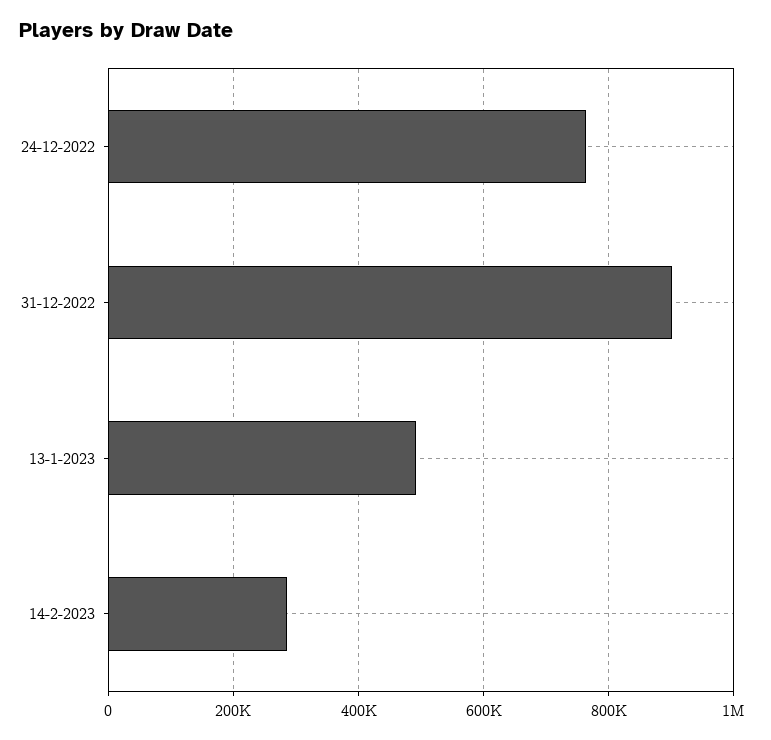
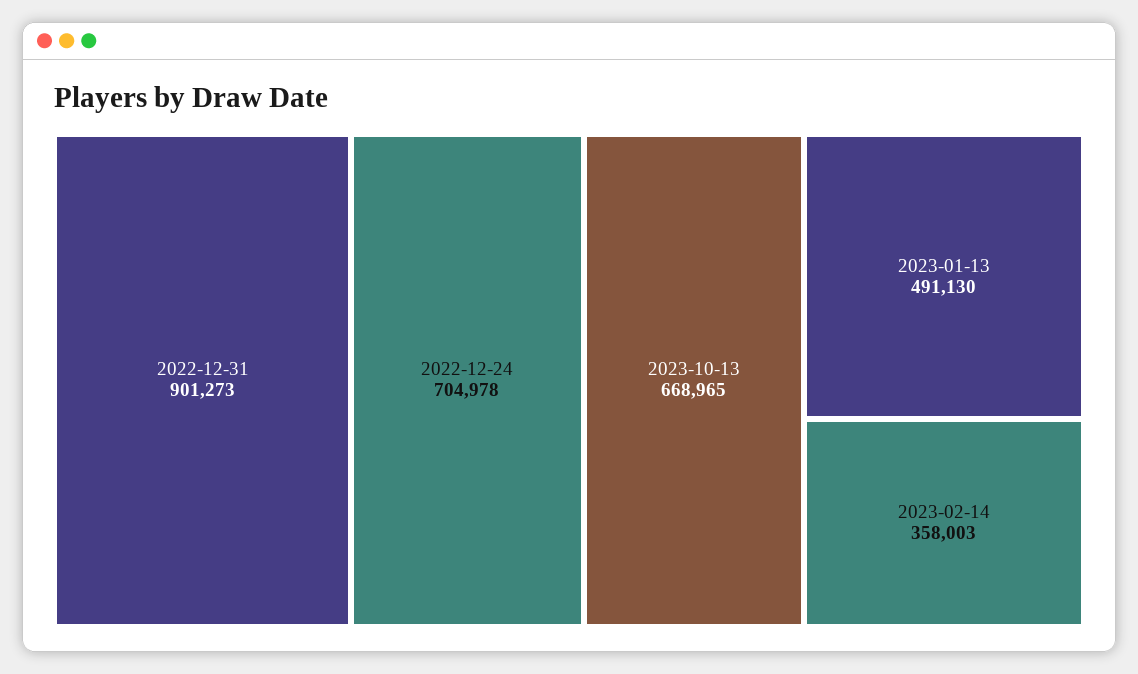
24-12-2022: 760000 -> 704978
14-2-2023: 280000 -> 358003
2023-10-13: none -> 668965

